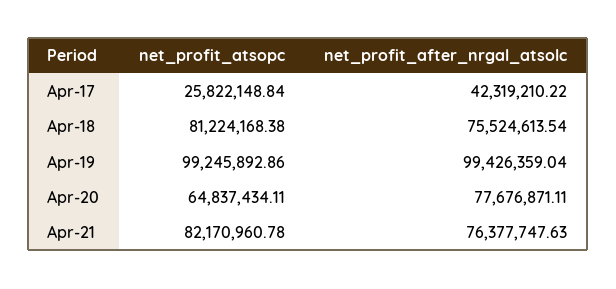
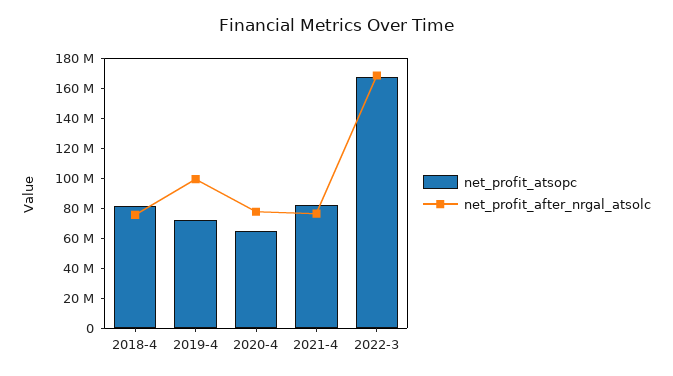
net_profit_atsopc, Apr-17: 25822148.84 -> none
net_profit_after_nrgal_atsolc, Apr-17: 42319210.22 -> none
net_profit_atsopc, Apr-19: 99245892.86 -> 70000000
net_profit_atsopc, 2022-3: none -> 170000000
net_profit_after_nrgal_atsolc, 2022-3: none -> 170000000

